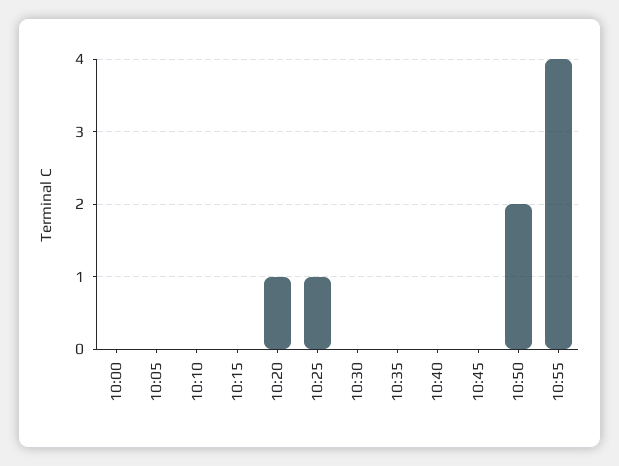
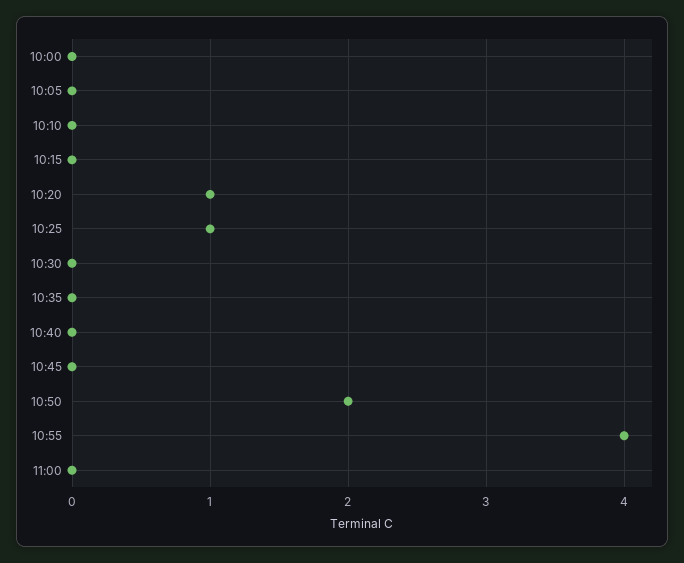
11:00: none -> 0

